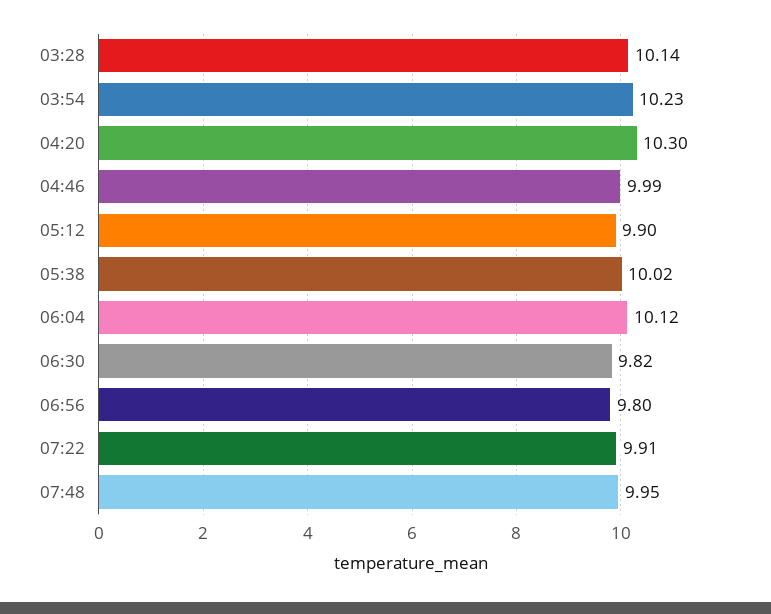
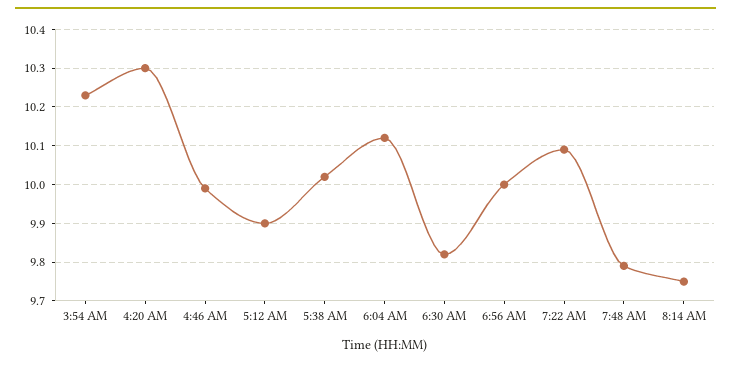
03:28: 10.14 -> none
06:56: 9.8 -> 10
07:22: 9.91 -> 10.1
07:48: 9.95 -> 9.8
8:14 AM: none -> 9.75

